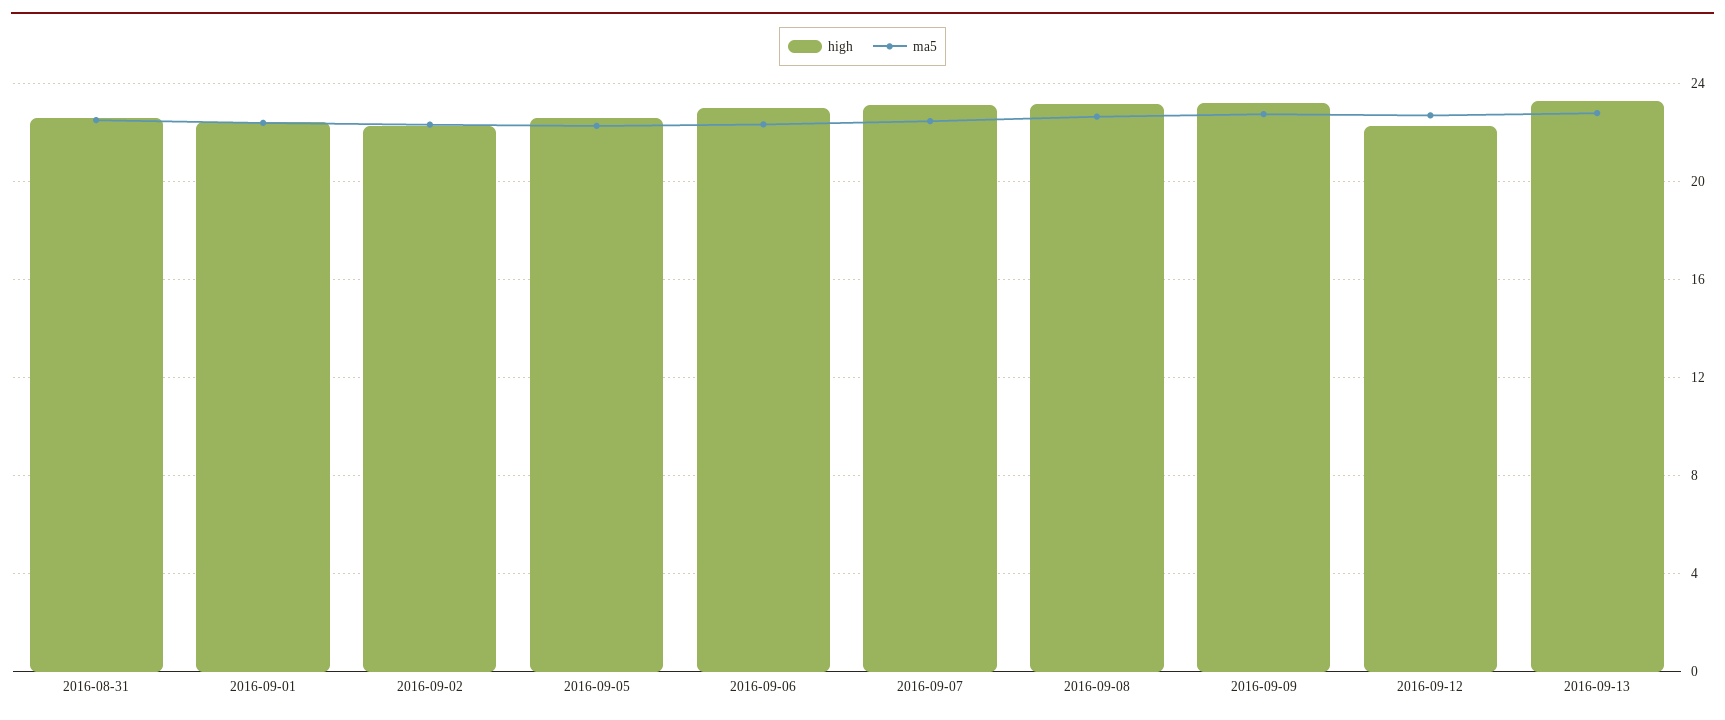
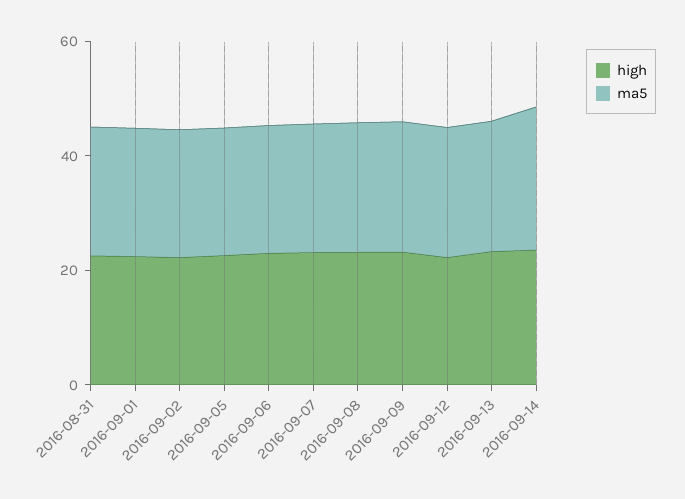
high, 2016-09-14: none -> 25
ma5, 2016-09-14: none -> 25

